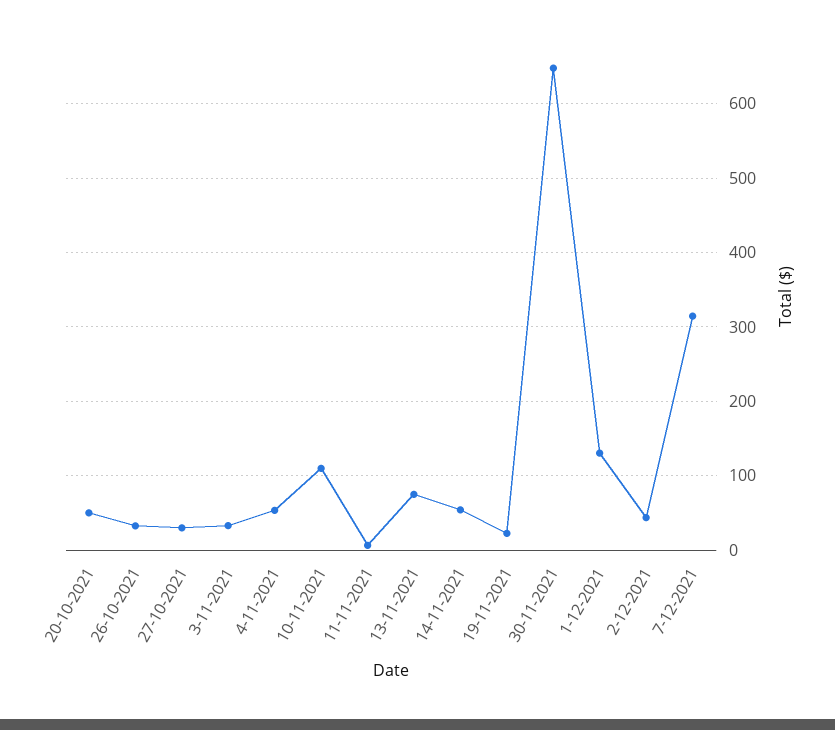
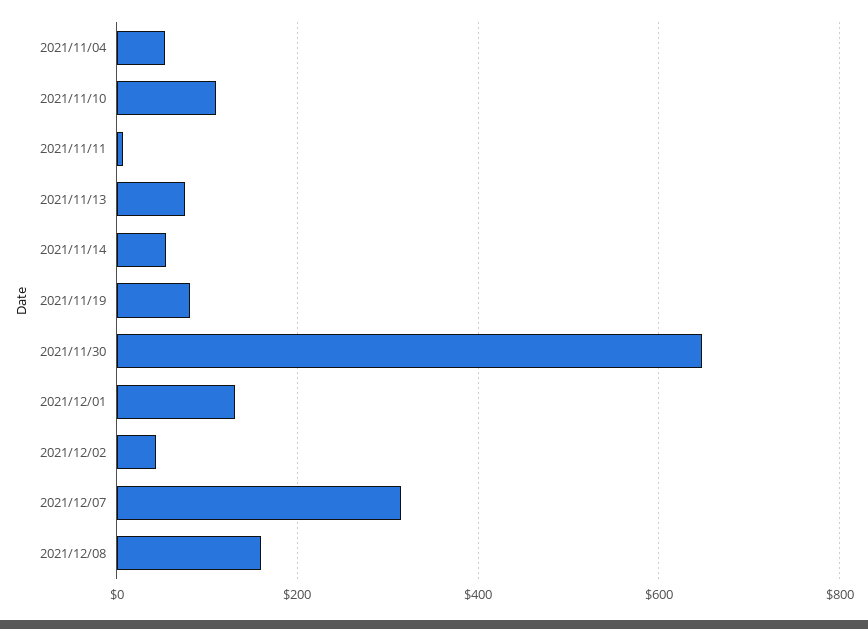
20-10-2021: 50 -> none
26-10-2021: 30 -> none
27-10-2021: 30 -> none
3-11-2021: 30 -> none
19-11-2021: 20 -> 80
2021/12/08: none -> 160

